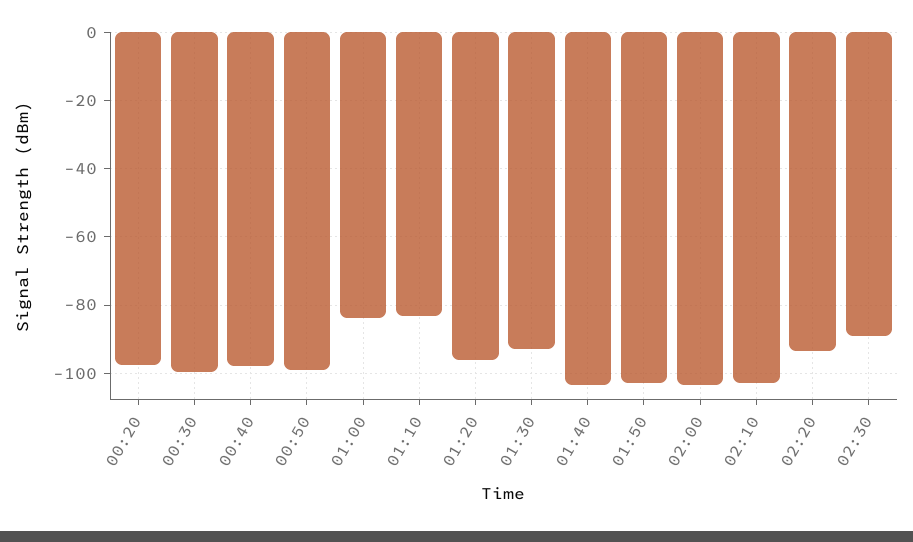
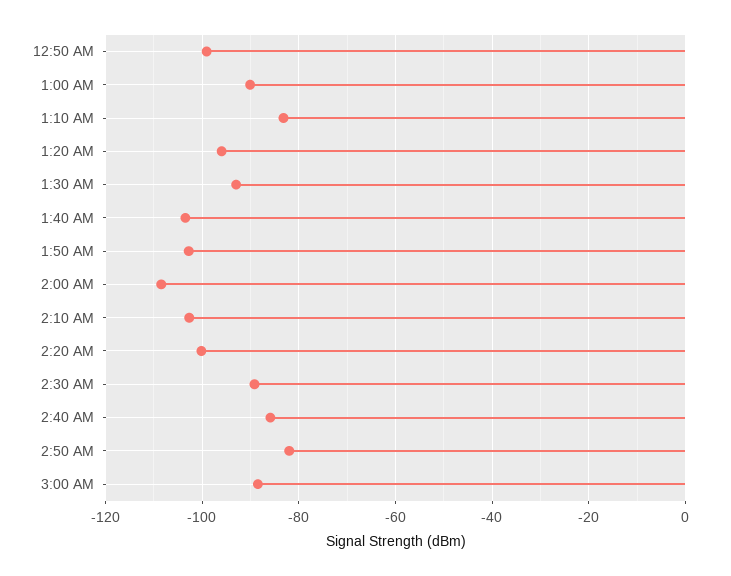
00:20: -98 -> none
00:30: -100 -> none
00:40: -98 -> none
01:00: -84 -> -90
02:00: -104 -> -108
02:20: -94 -> -100
2:40 AM: none -> -86
2:50 AM: none -> -82
3:00 AM: none -> -88

